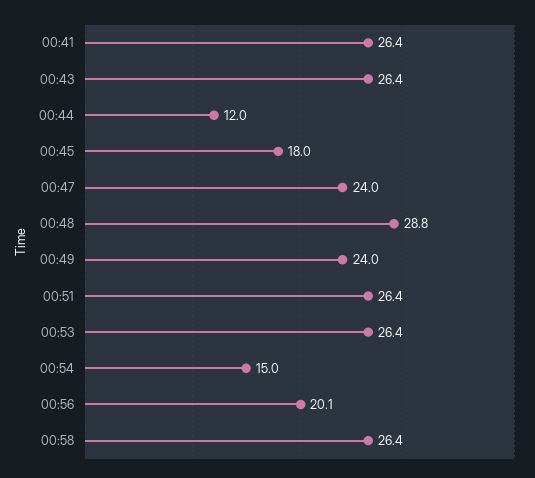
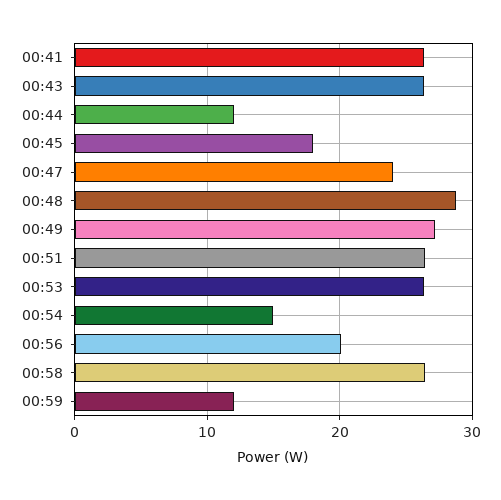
00:49: 24 -> 27
00:59: none -> 12

